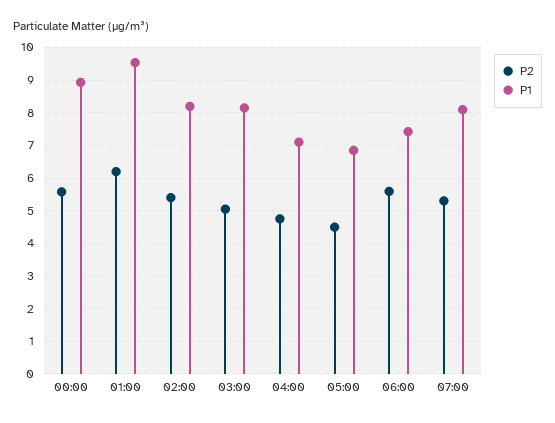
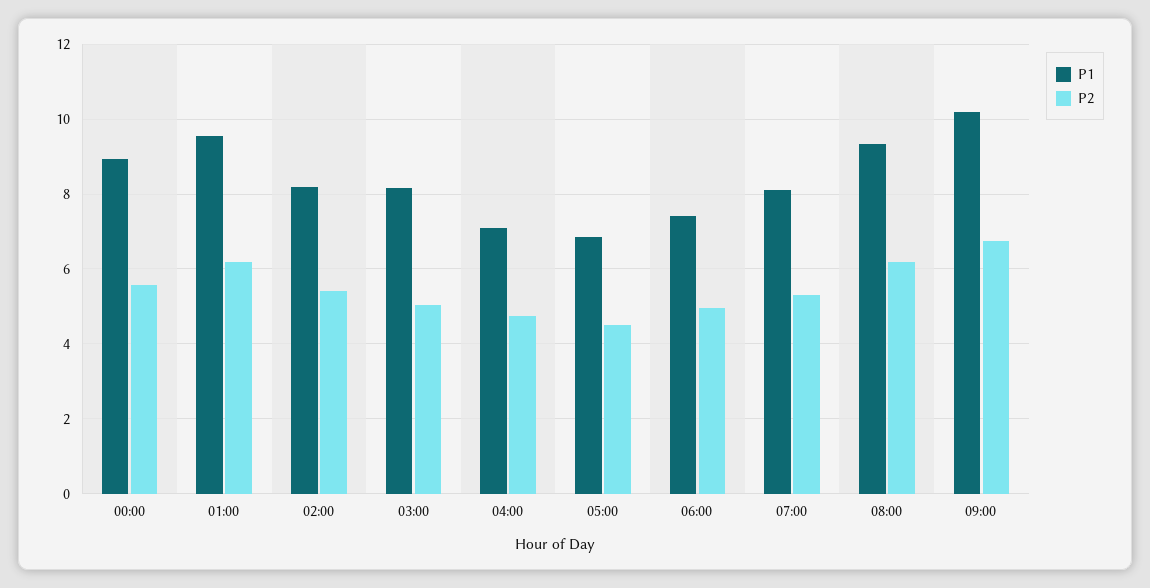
P2, 06:00: 5.6 -> 5
P1, 08:00: none -> 9.4
P2, 08:00: none -> 6.2
P1, 09:00: none -> 10.2
P2, 09:00: none -> 6.8

